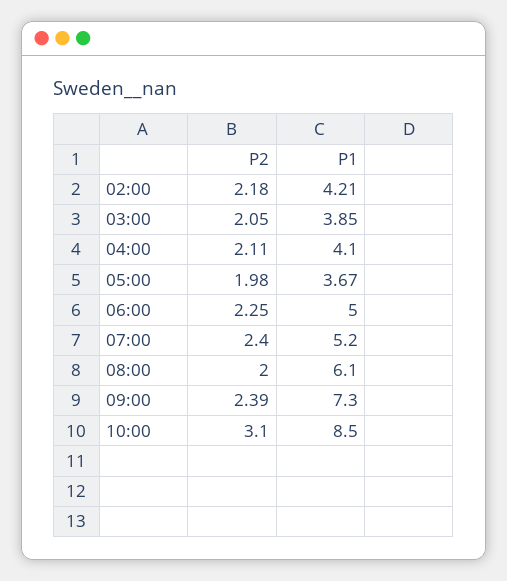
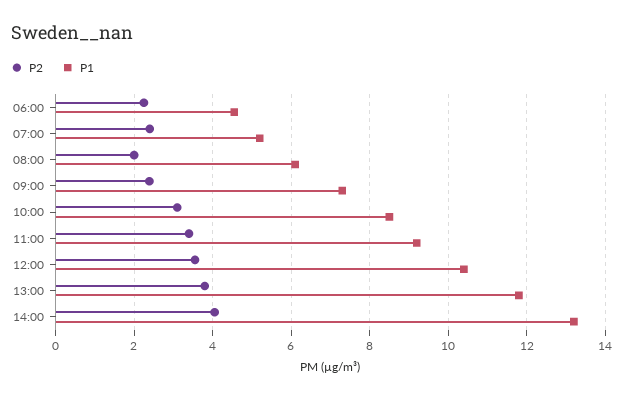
P2, 02:00: 2.18 -> none
P1, 02:00: 4.21 -> none
P2, 03:00: 2.05 -> none
P1, 03:00: 3.85 -> none
P2, 04:00: 2.11 -> none
P1, 04:00: 4.1 -> none
P2, 05:00: 1.98 -> none
P1, 05:00: 3.67 -> none
P1, 06:00: 5 -> 4.6
P2, 11:00: none -> 3.4
P1, 11:00: none -> 9.2
P2, 12:00: none -> 3.6
P1, 12:00: none -> 10.4
P2, 13:00: none -> 3.8
P1, 13:00: none -> 11.8
P2, 14:00: none -> 4
P1, 14:00: none -> 13.2

